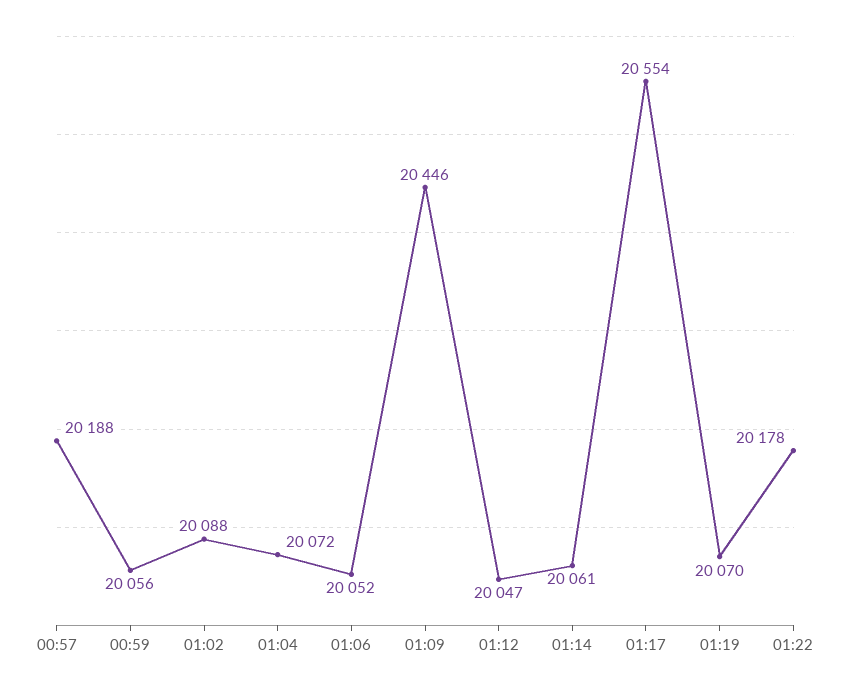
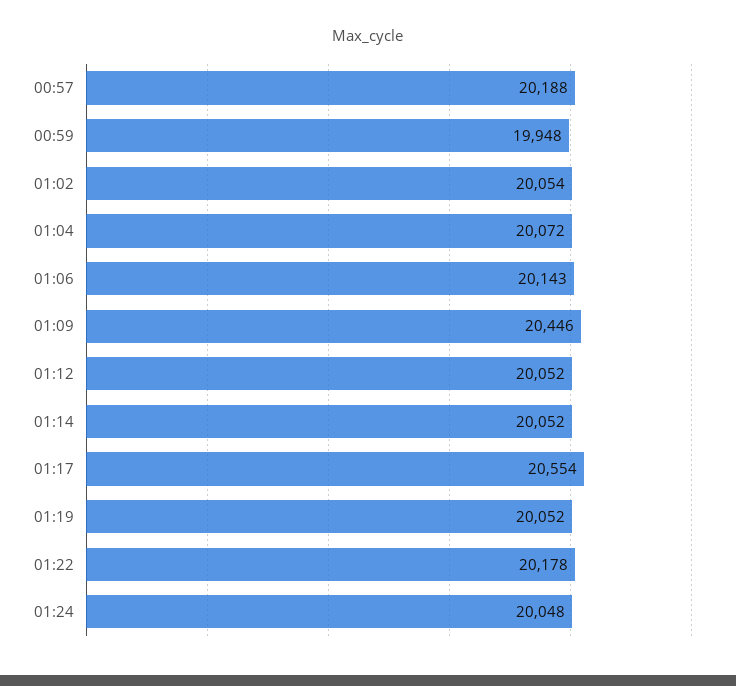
00:59: 20056 -> 19948
01:02: 20088 -> 20054
01:06: 20052 -> 20143
01:12: 20047 -> 20052
01:14: 20061 -> 20052
01:19: 20070 -> 20052
01:24: none -> 20048

